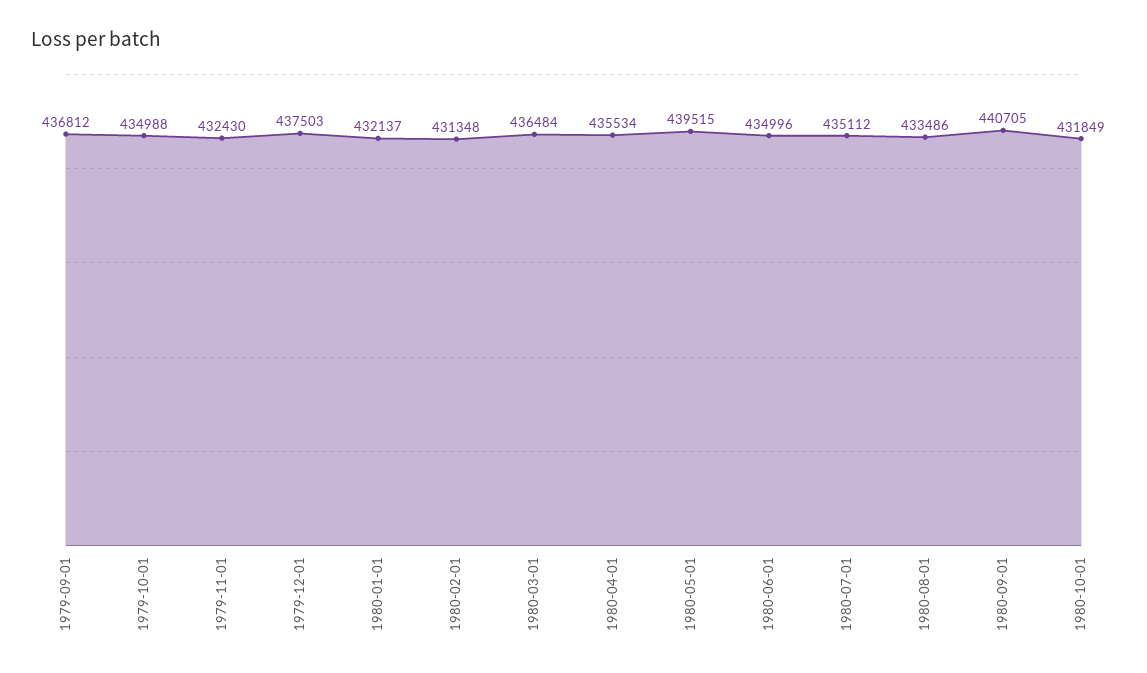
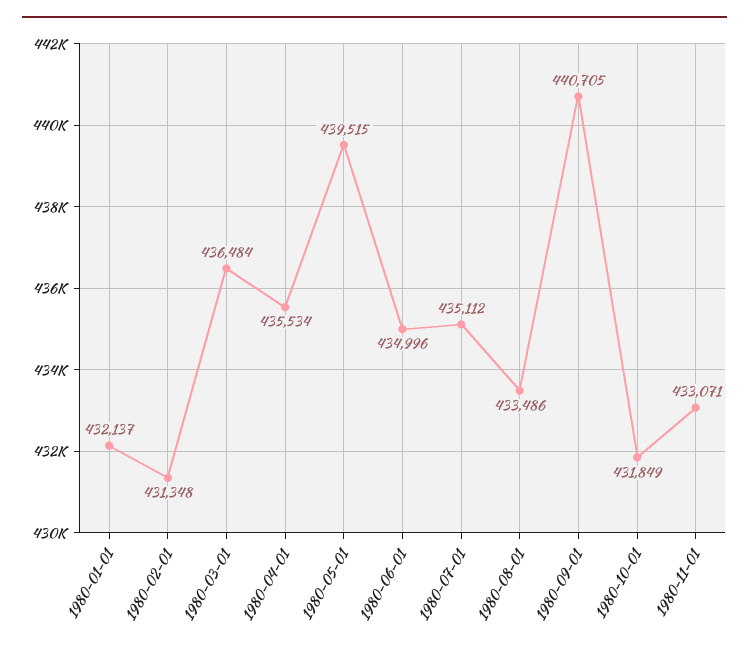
1979-09-01: 436812 -> none
1979-10-01: 434988 -> none
1979-11-01: 432430 -> none
1979-12-01: 437503 -> none
1980-11-01: none -> 433071

